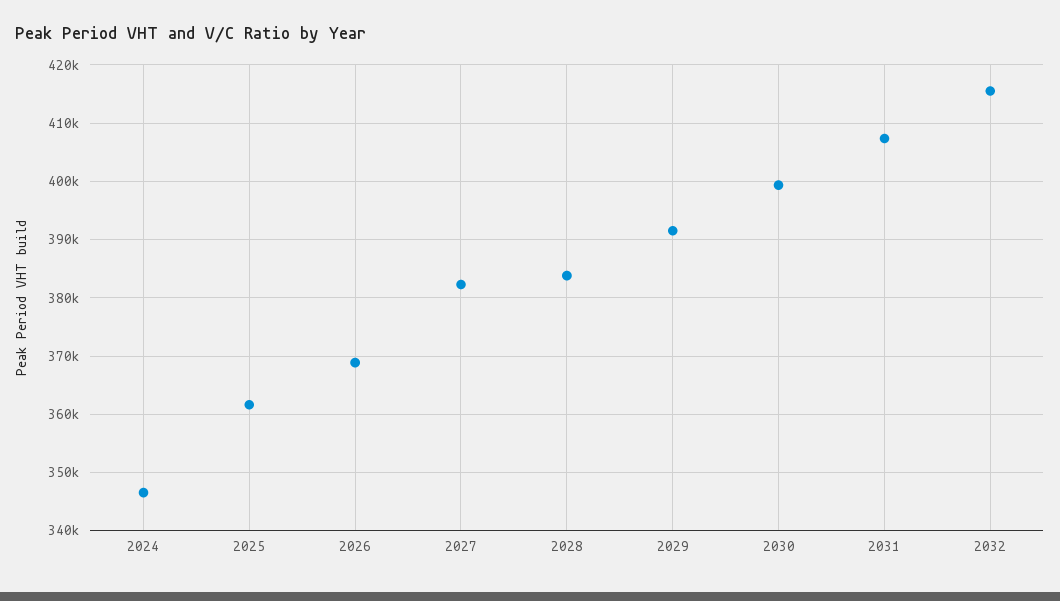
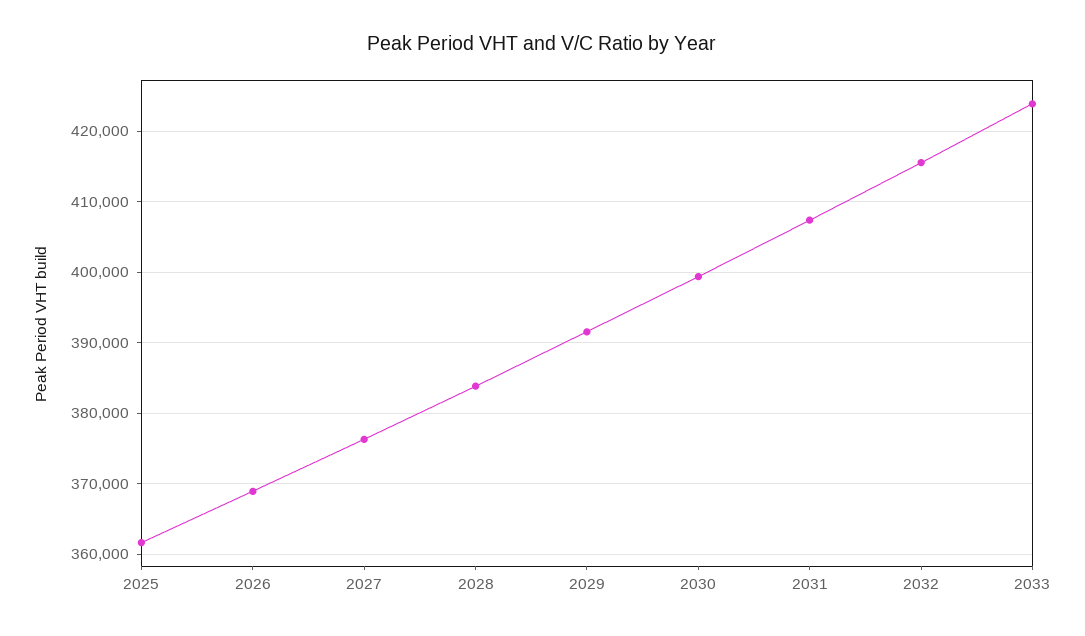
2024: 346000 -> none
2027: 382000 -> 376000
2033: none -> 424000

